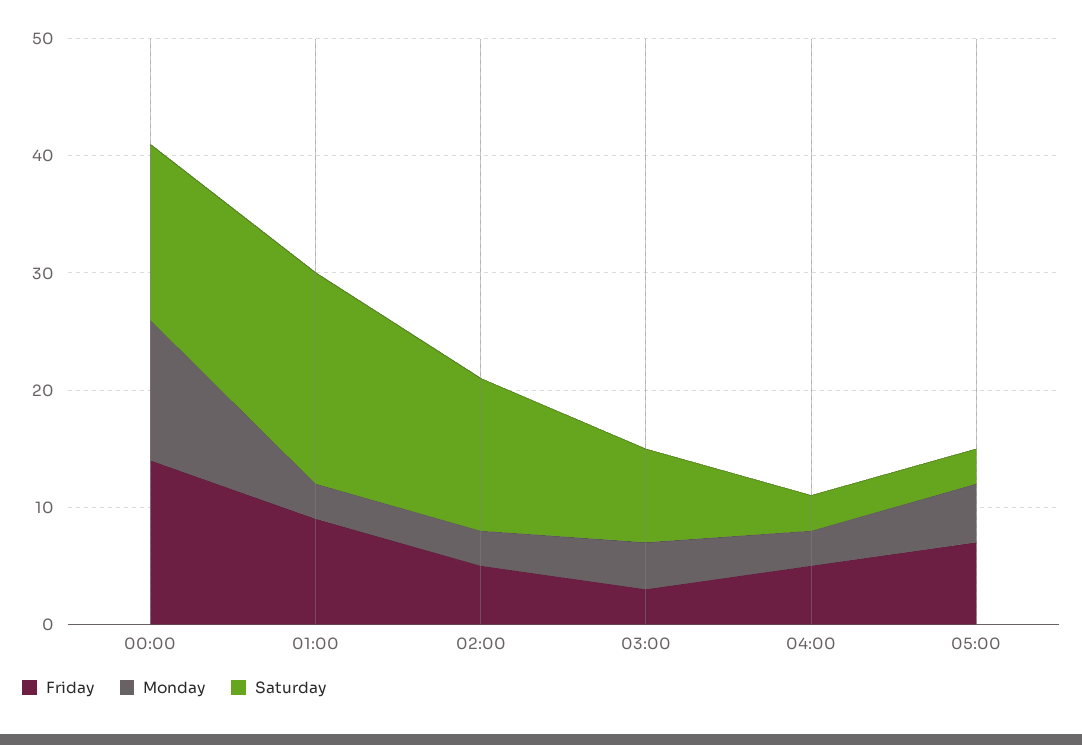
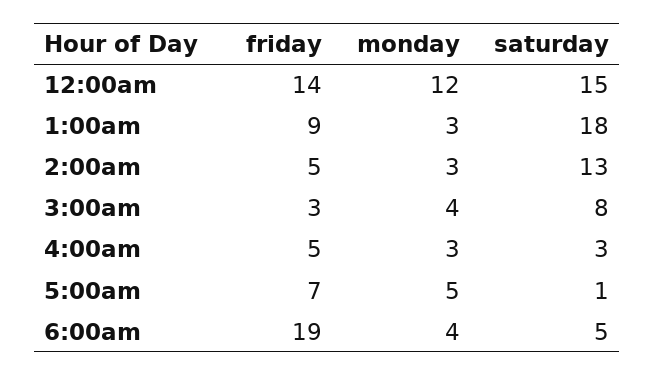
Saturday, 05:00: 3 -> 1
Friday, 6:00am: none -> 19
Monday, 6:00am: none -> 4
Saturday, 6:00am: none -> 5

